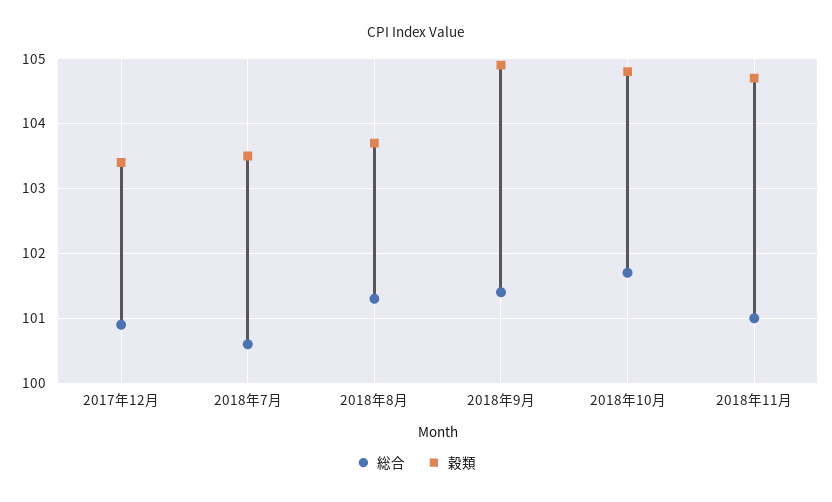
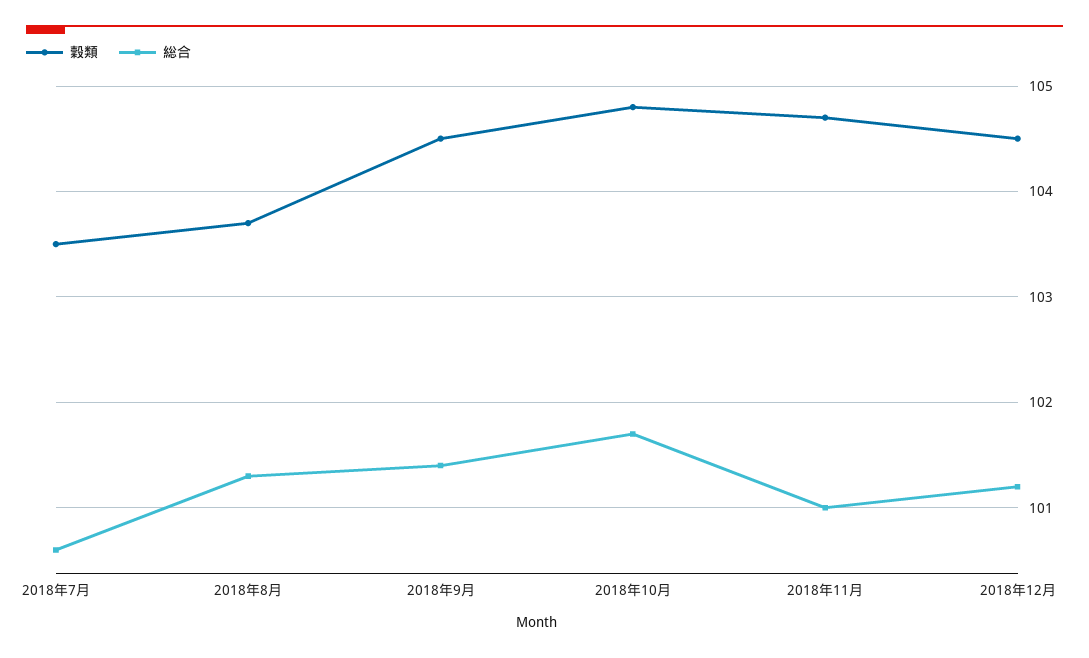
総合, 2017年12月: 100.9 -> none
穀類, 2017年12月: 103.4 -> none
穀類, 2018年9月: 104.9 -> 104.5
穀類, 2018年12月: none -> 104.5
総合, 2018年12月: none -> 101.2

